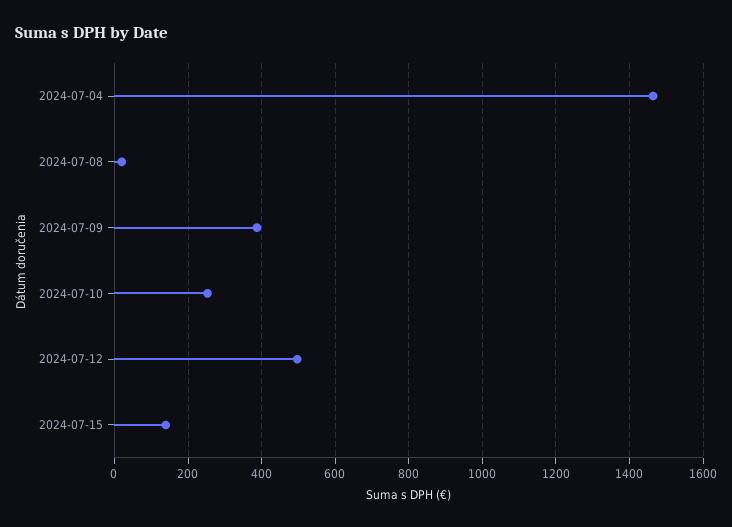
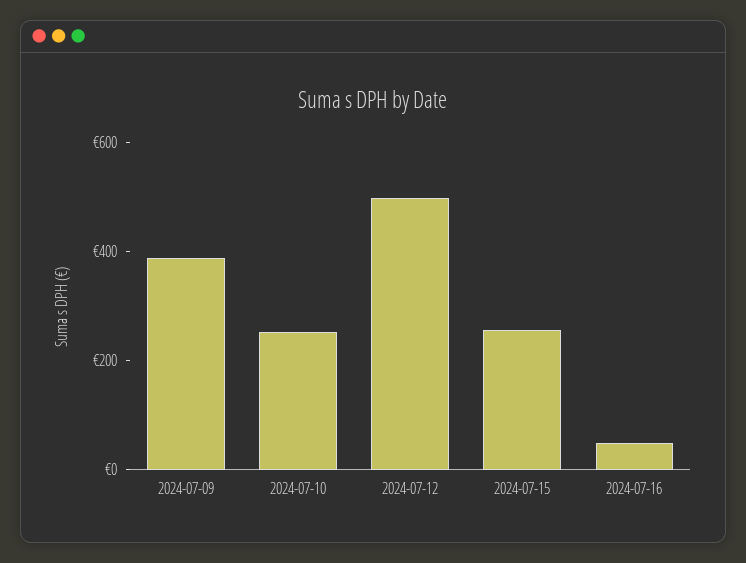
2024-07-04: 1460 -> none
2024-07-08: 20 -> none
2024-07-15: 140 -> 250
2024-07-16: none -> 50

